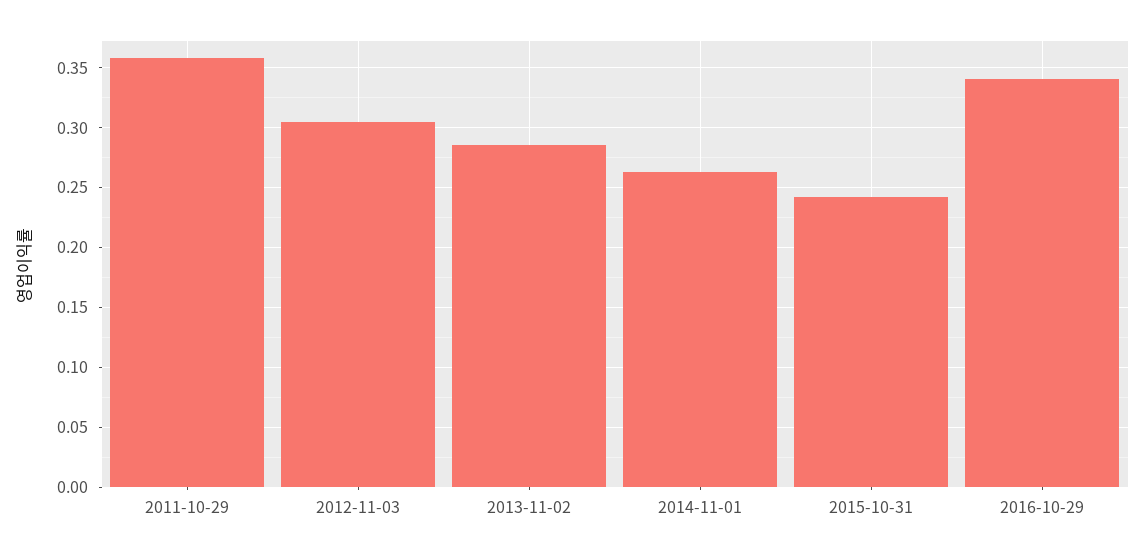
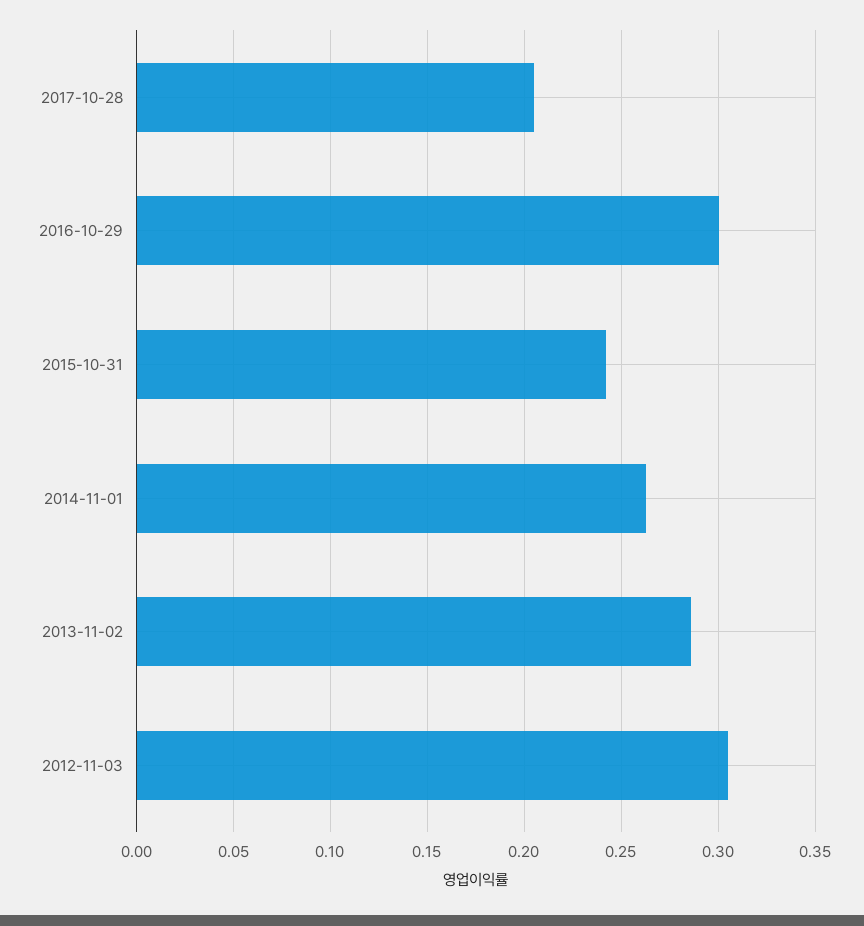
2011-10-29: 0.36 -> none
2016-10-29: 0.34 -> 0.3
2017-10-28: none -> 0.205

